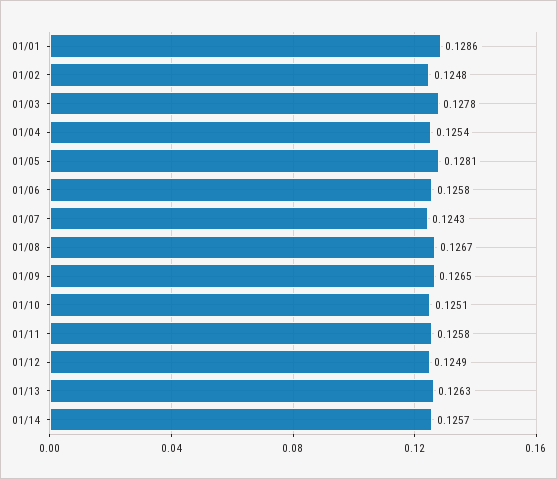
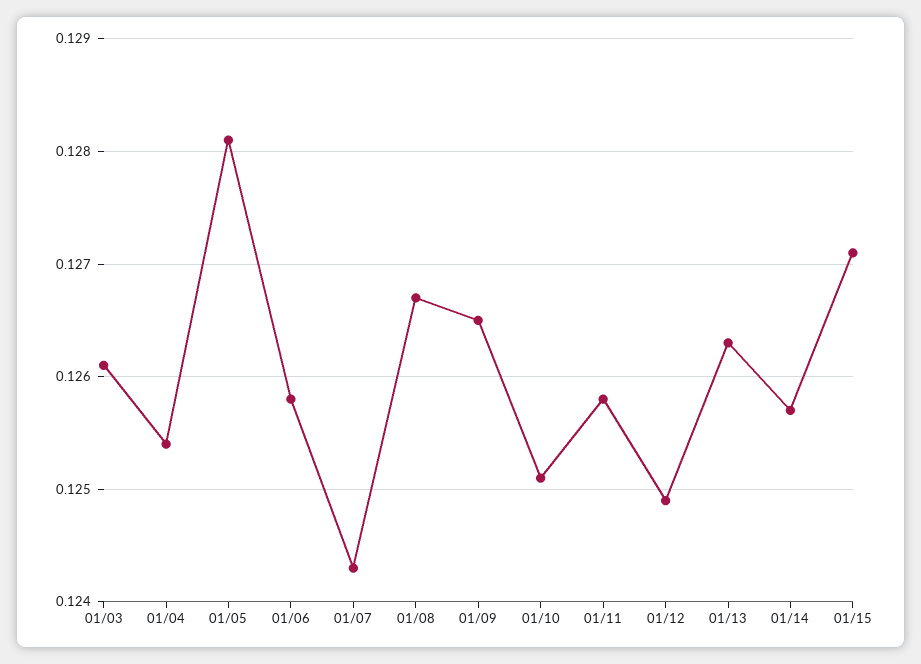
01/01: 0.1286 -> none
01/02: 0.1248 -> none
01/03: 0.1278 -> 0.1261
01/15: none -> 0.1271

